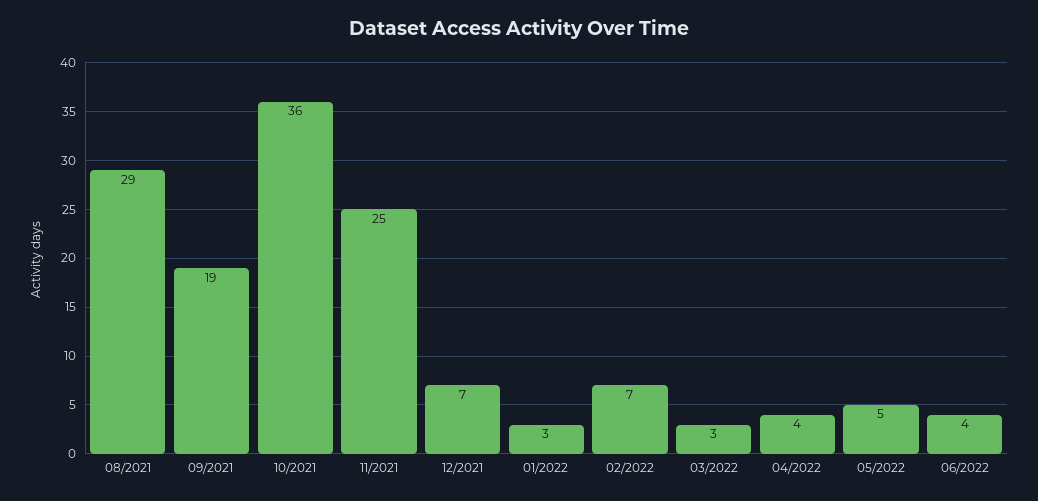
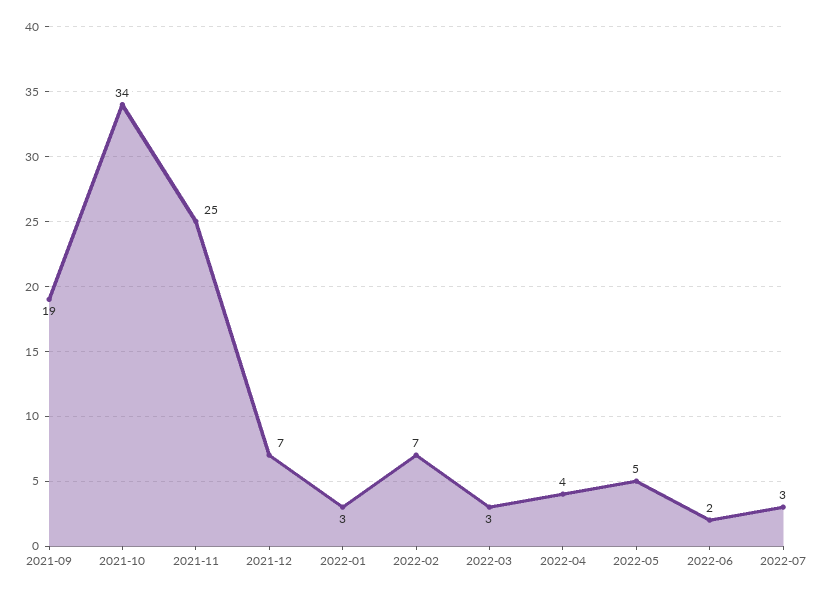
08/2021: 29 -> none
10/2021: 36 -> 34
06/2022: 4 -> 2
2022-07: none -> 3

